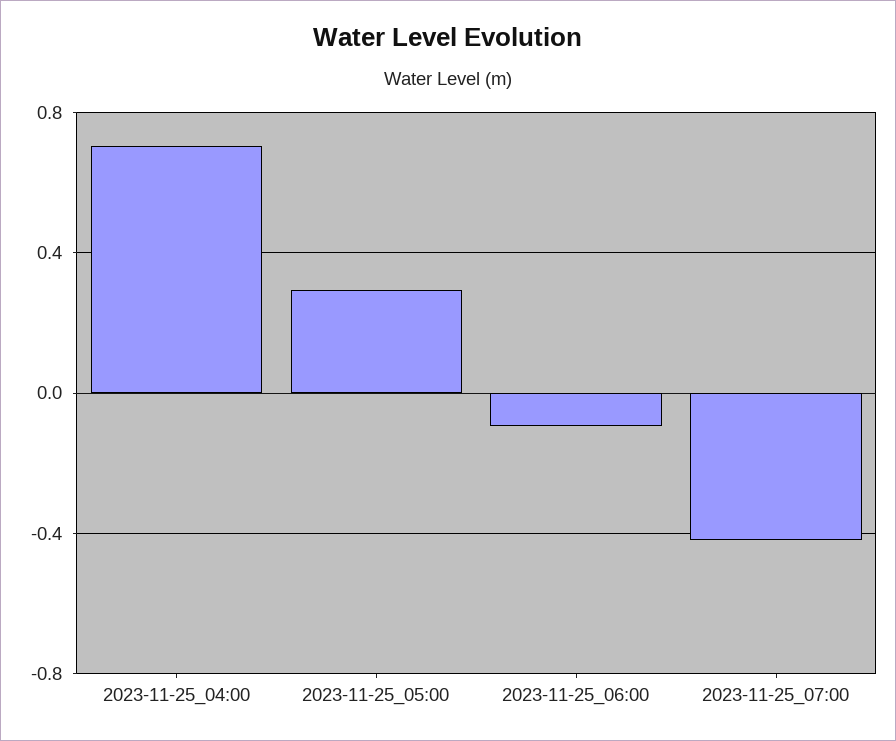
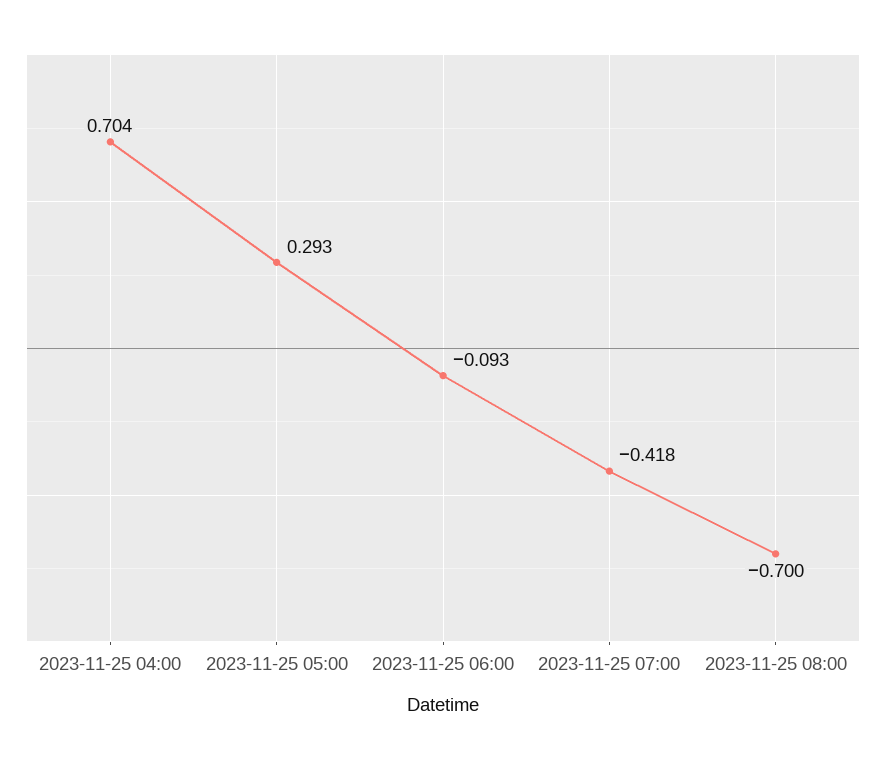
2023-11-25 08:00: none -> -0.7

